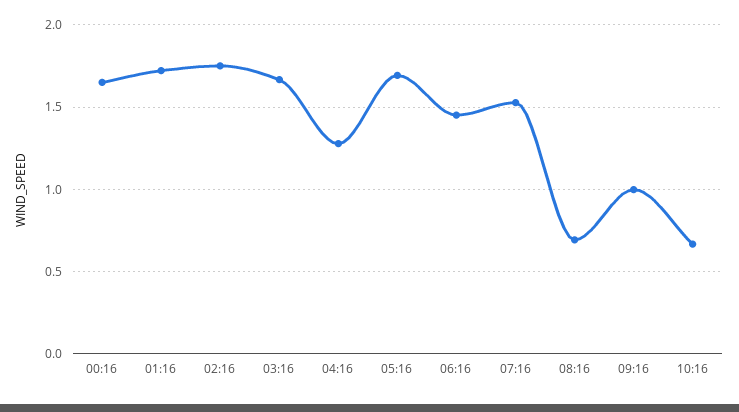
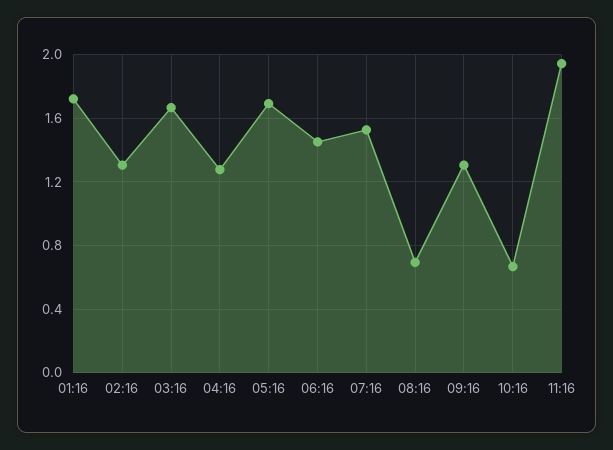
00:16: 1.65 -> none
02:16: 1.75 -> 1.3
09:16: 1 -> 1.3
11:16: none -> 1.95

